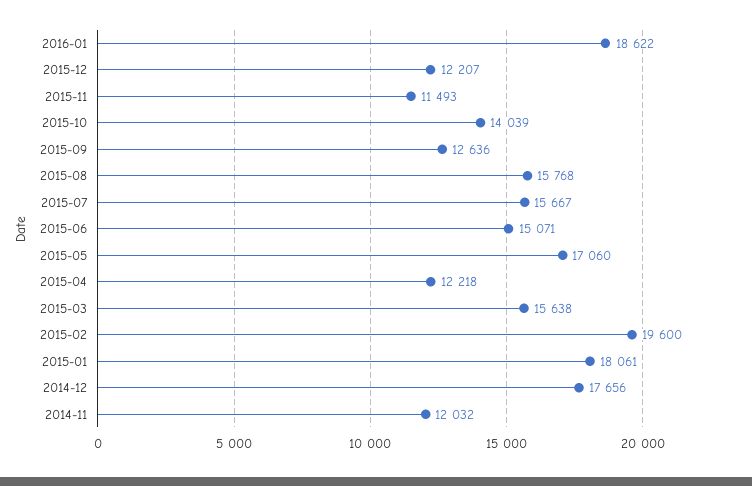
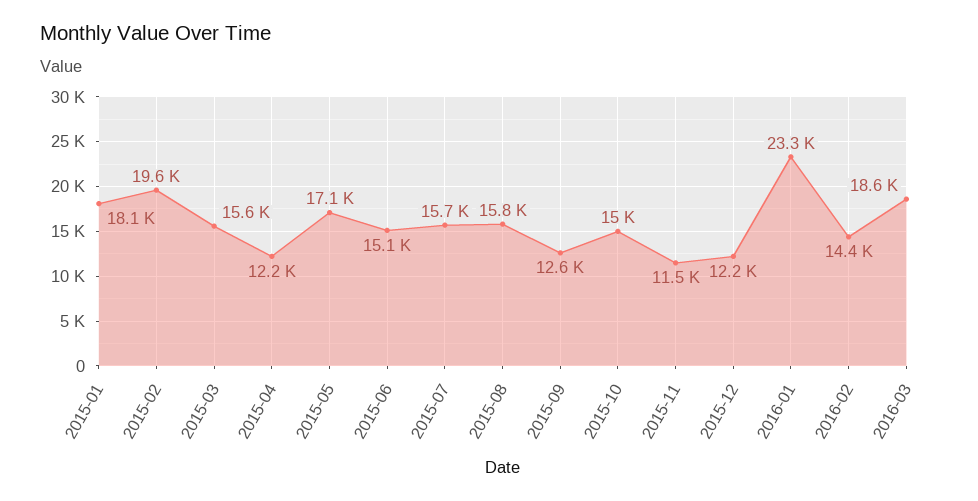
2016-01: 18622 -> 23300
2015-10: 14039 -> 15000
2014-12: 17656 -> none
2014-11: 12032 -> none
2016-02: none -> 14400
2016-03: none -> 18600

